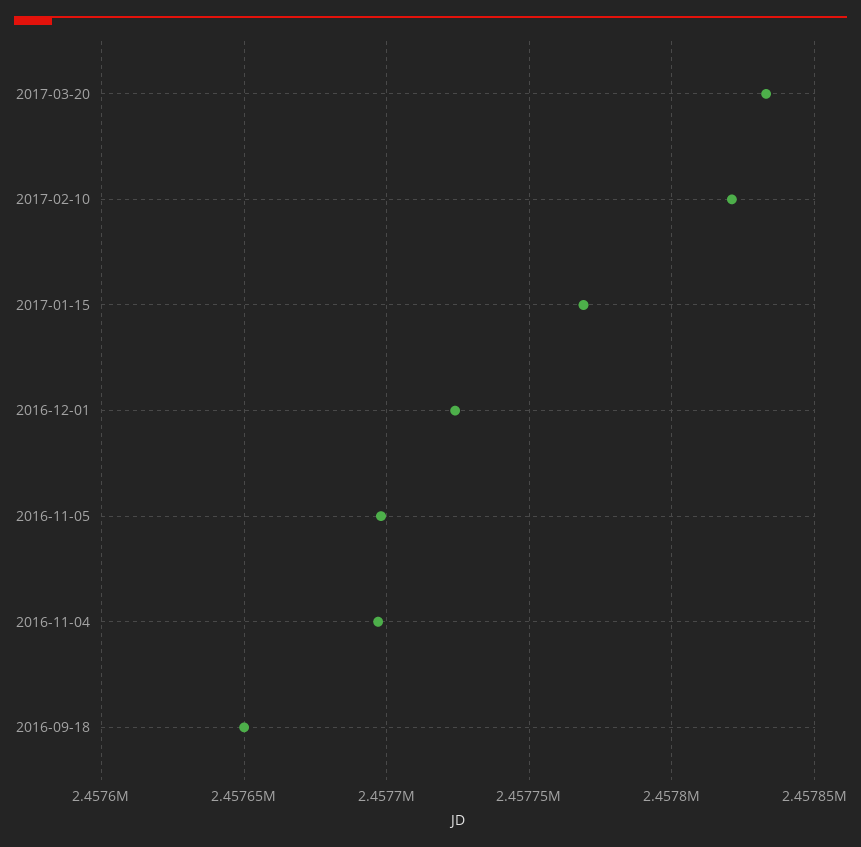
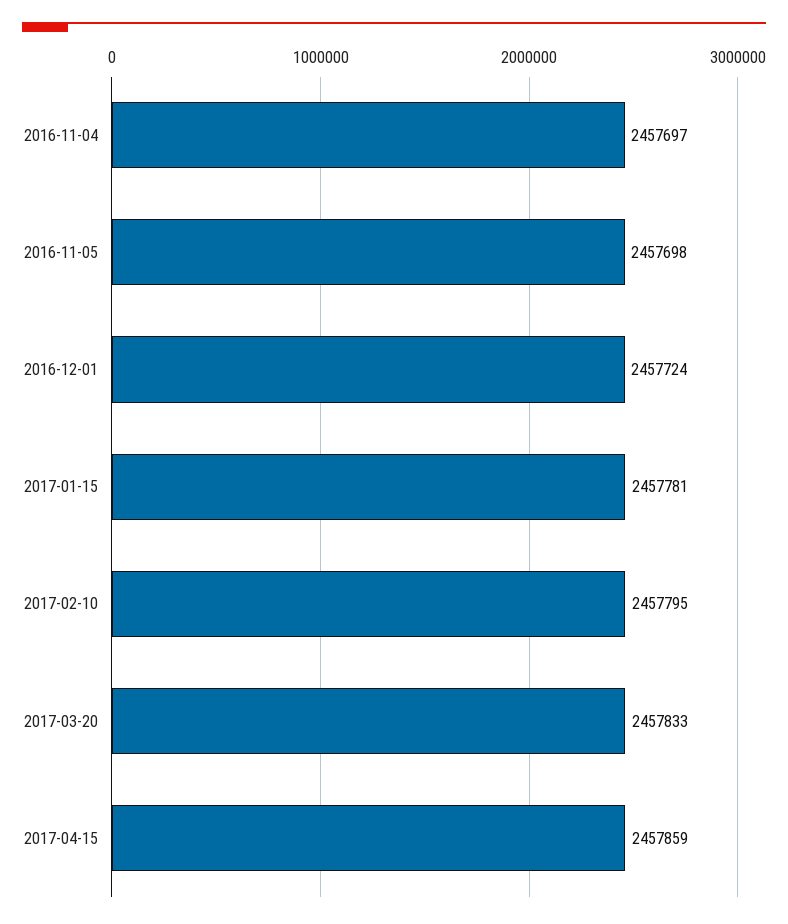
2017-02-10: 2457820 -> 2457795
2017-01-15: 2457770 -> 2457781
2016-09-18: 2457650 -> none
2017-04-15: none -> 2457859

